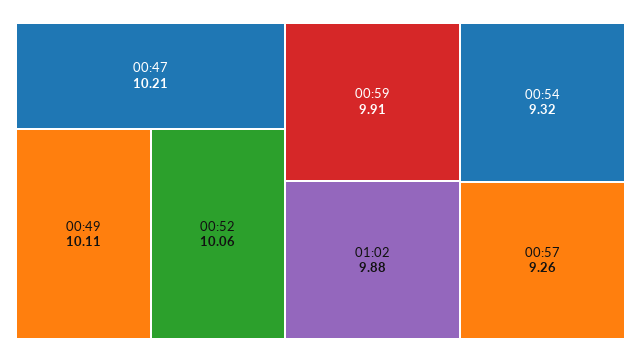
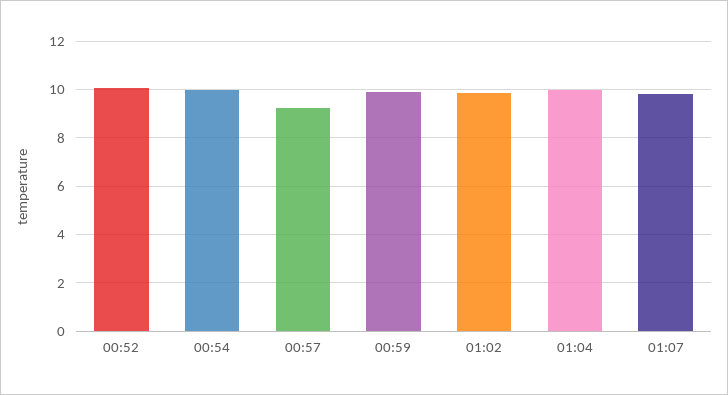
00:47: 10.21 -> none
00:49: 10.11 -> none
00:54: 9.32 -> 10
01:04: none -> 10
01:07: none -> 9.75

